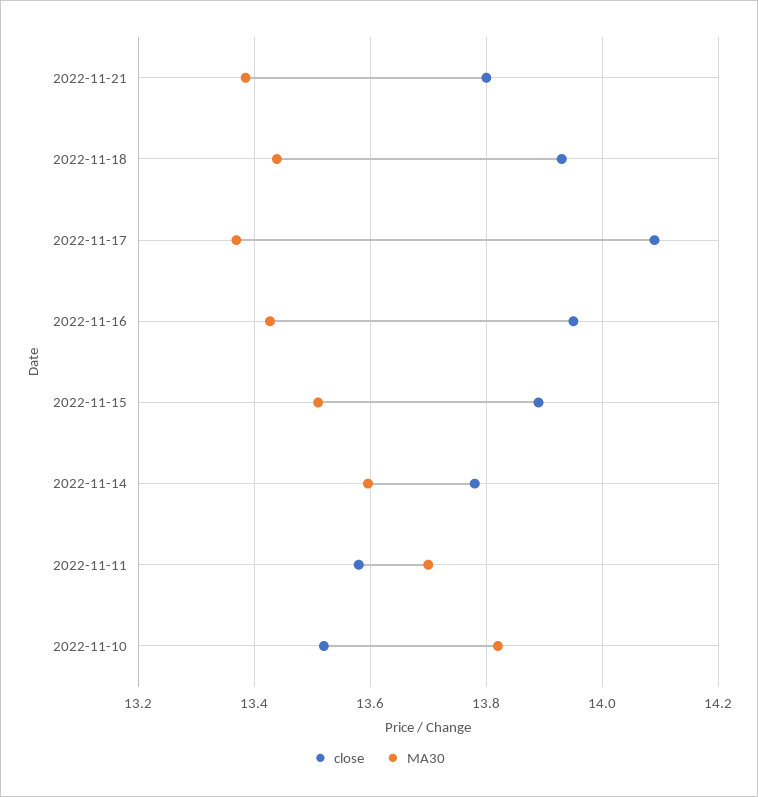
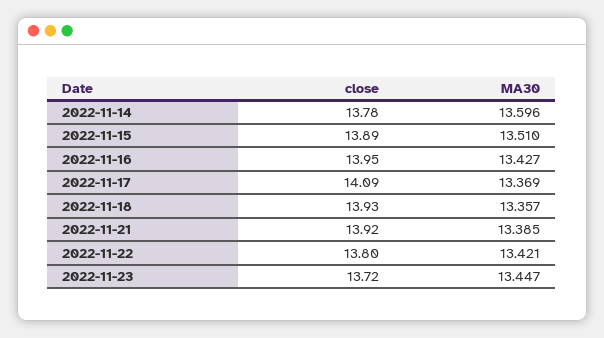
close, 2022-11-21: 13.8 -> 13.92
MA30, 2022-11-18: 13.44 -> 13.357
close, 2022-11-11: 13.58 -> none
MA30, 2022-11-11: 13.7 -> none
close, 2022-11-10: 13.52 -> none
MA30, 2022-11-10: 13.82 -> none
close, 2022-11-22: none -> 13.8
MA30, 2022-11-22: none -> 13.421
close, 2022-11-23: none -> 13.72
MA30, 2022-11-23: none -> 13.447

